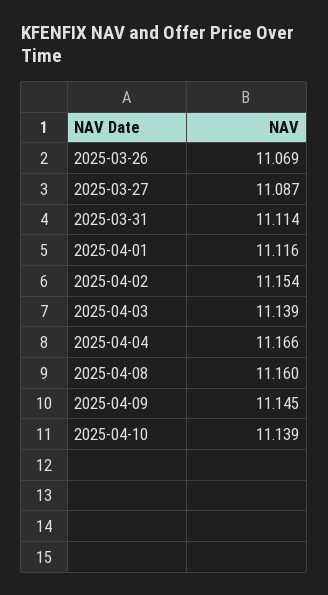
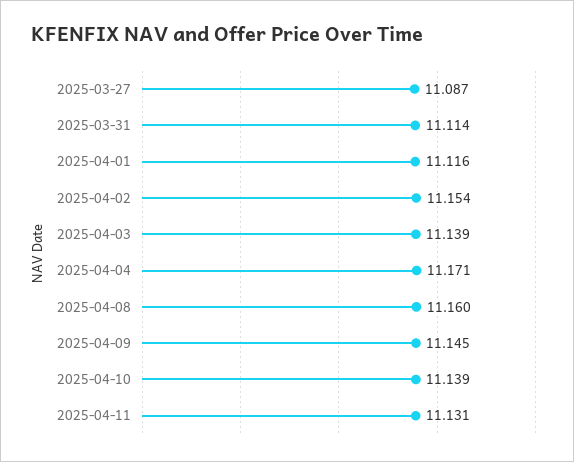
2025-03-26: 11.069 -> none
2025-04-04: 11.166 -> 11.171
2025-04-11: none -> 11.131

